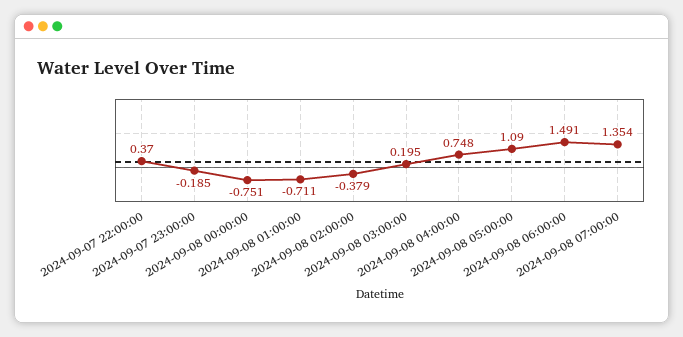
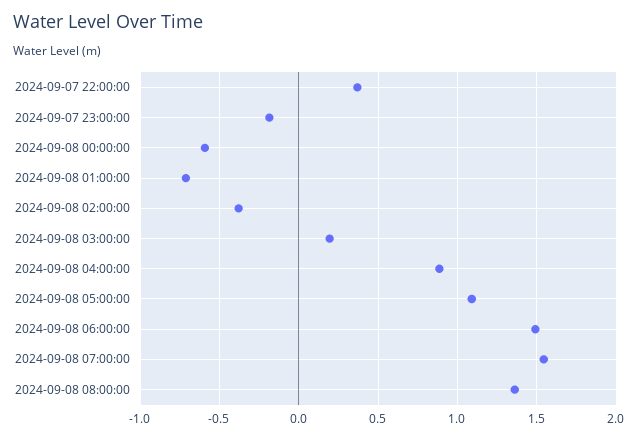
2024-09-08 00:00:00: -0.751 -> -0.6
2024-09-08 04:00:00: 0.748 -> 0.9
2024-09-08 07:00:00: 1.354 -> 1.55
2024-09-08 08:00:00: none -> 1.35

